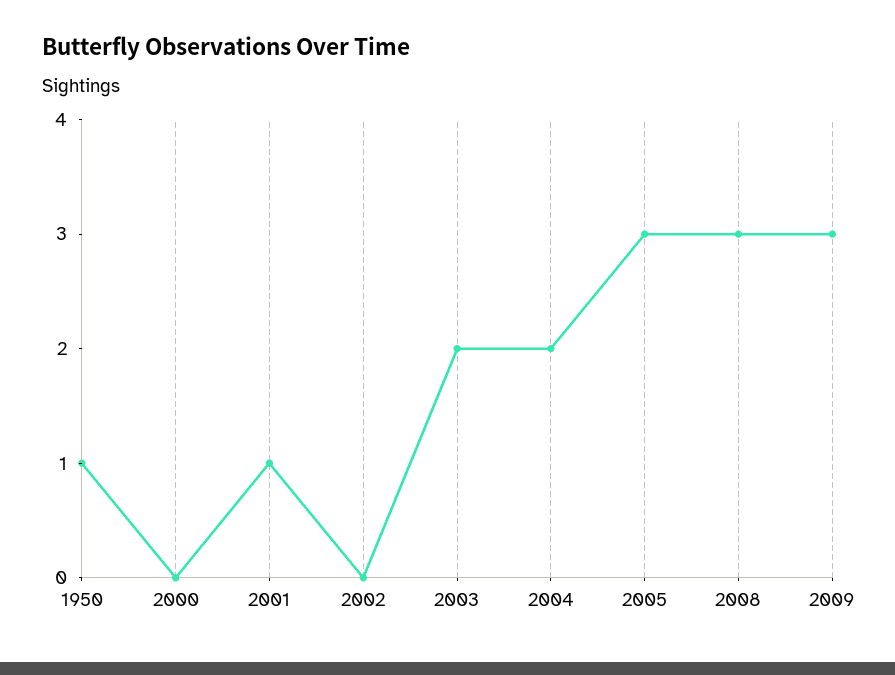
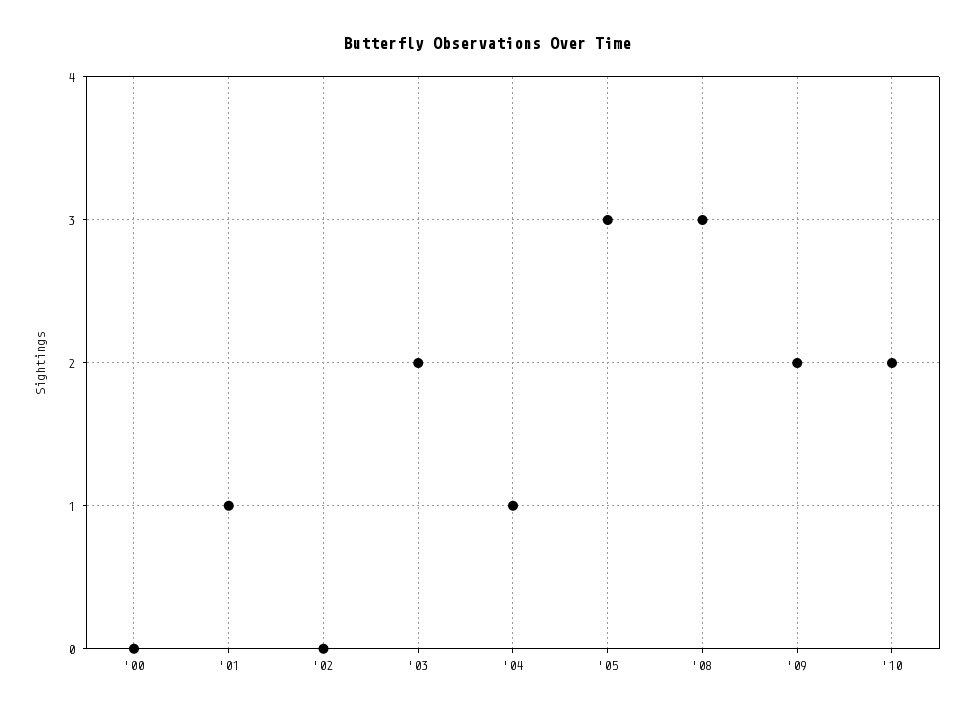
1950: 1 -> none
2004: 2 -> 1
2009: 3 -> 2
'10: none -> 2

